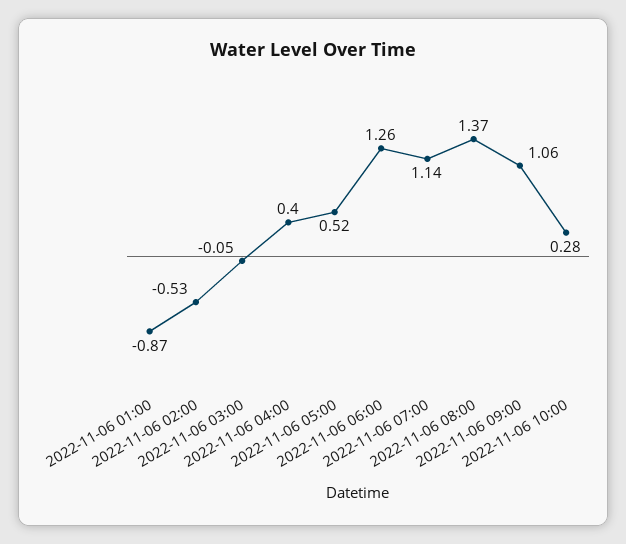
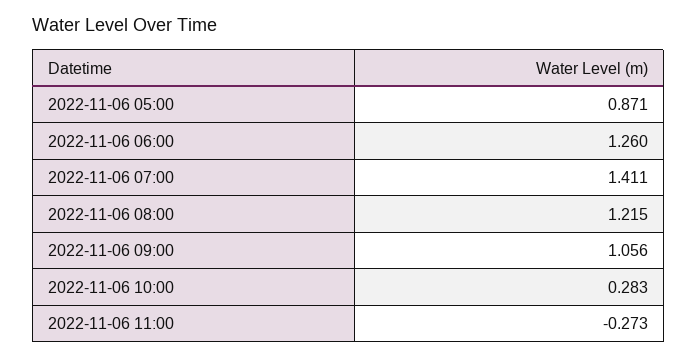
2022-11-06 01:00: -0.87 -> none
2022-11-06 02:00: -0.53 -> none
2022-11-06 03:00: -0.05 -> none
2022-11-06 04:00: 0.4 -> none
2022-11-06 05:00: 0.52 -> 0.871
2022-11-06 07:00: 1.14 -> 1.411
2022-11-06 08:00: 1.37 -> 1.215
2022-11-06 11:00: none -> -0.273

